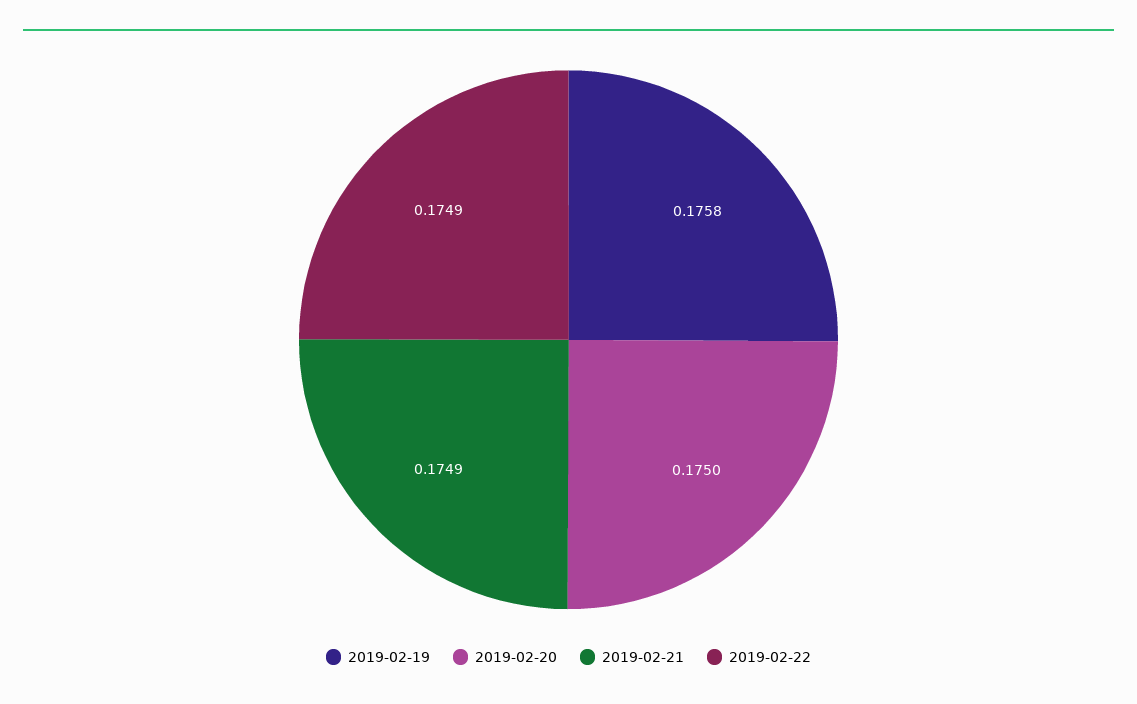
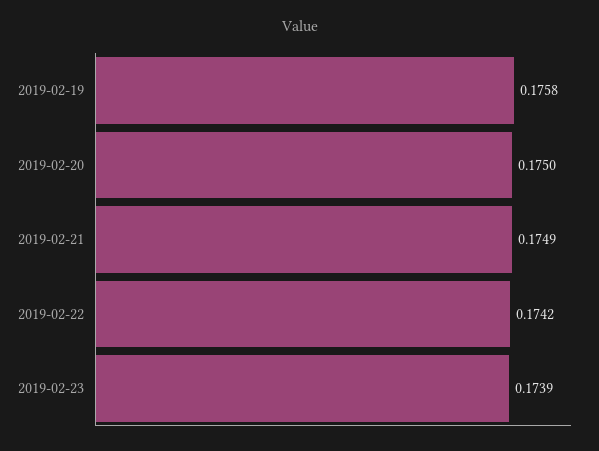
2019-02-22: 0.1749 -> 0.1742
2019-02-23: none -> 0.1739

